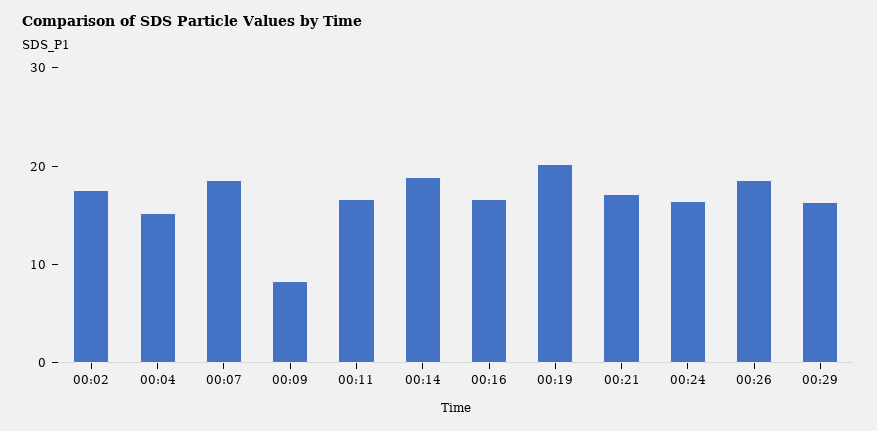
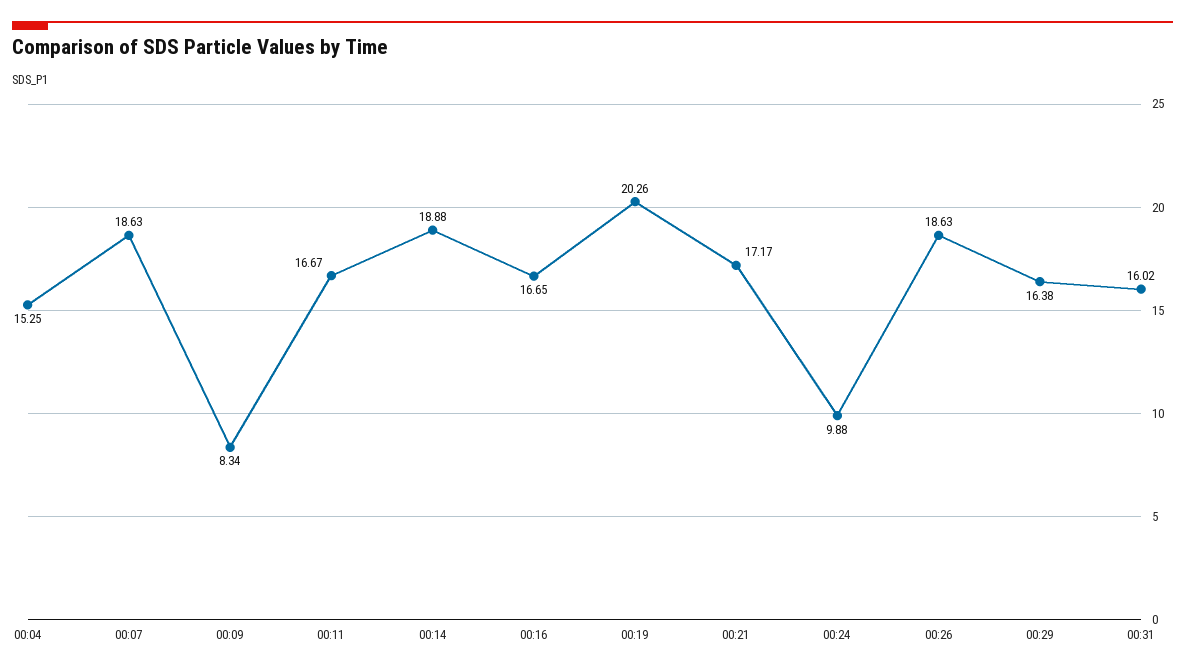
00:02: 18 -> none
00:24: 16 -> 9.88
00:31: none -> 16.02

